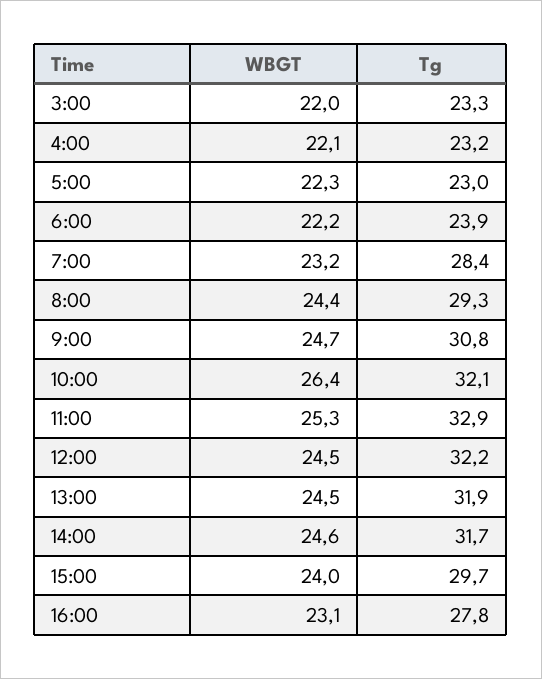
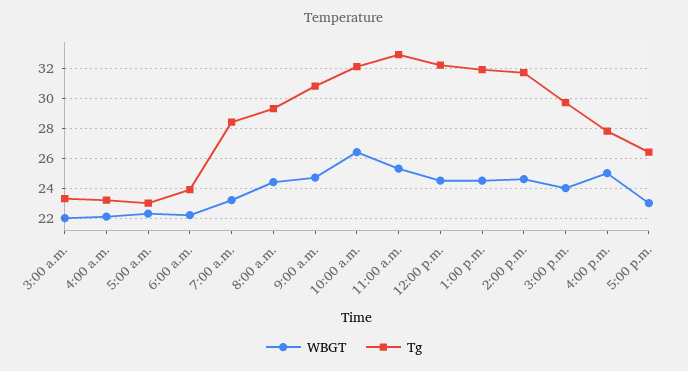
WBGT, 16:00: 23.1 -> 25
WBGT, 5:00 p.m.: none -> 23
Tg, 5:00 p.m.: none -> 26.5

